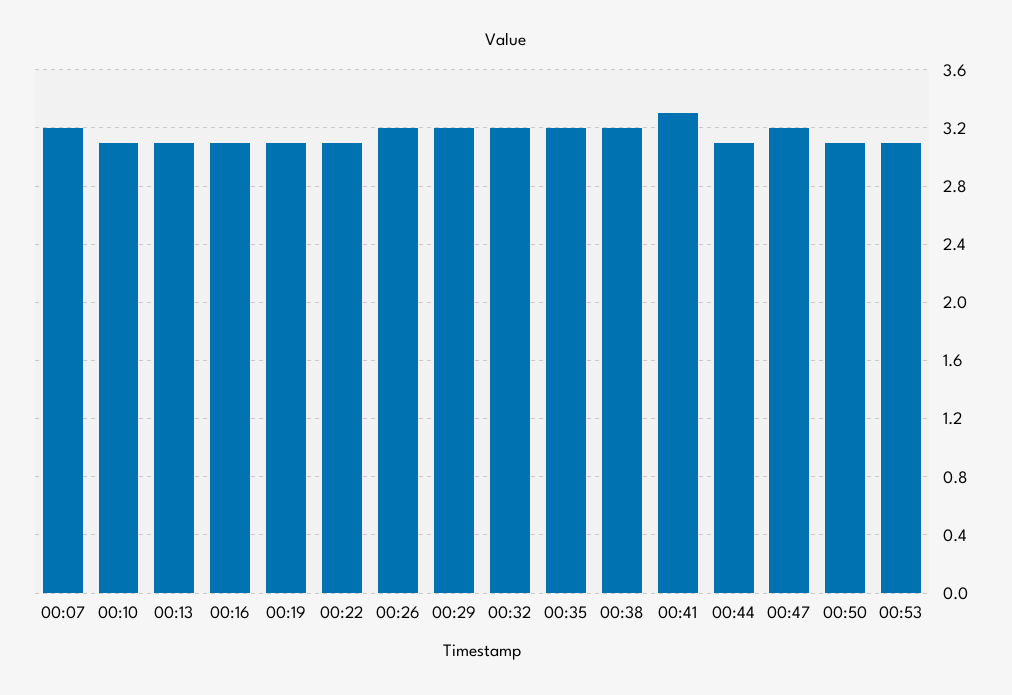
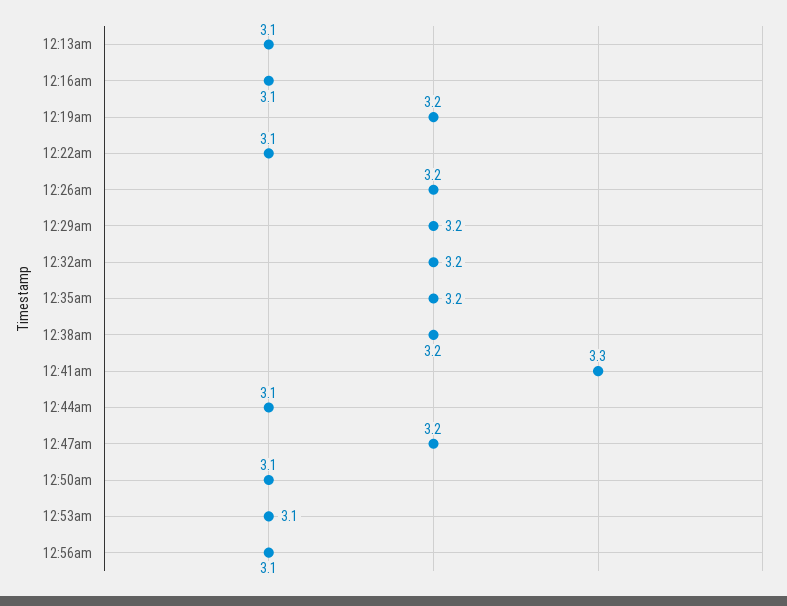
00:07: 3.2 -> none
00:10: 3.1 -> none
00:19: 3.1 -> 3.2
12:56am: none -> 3.1

